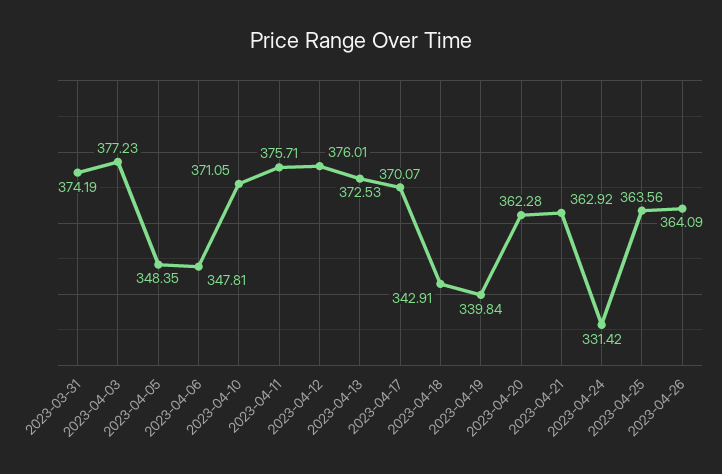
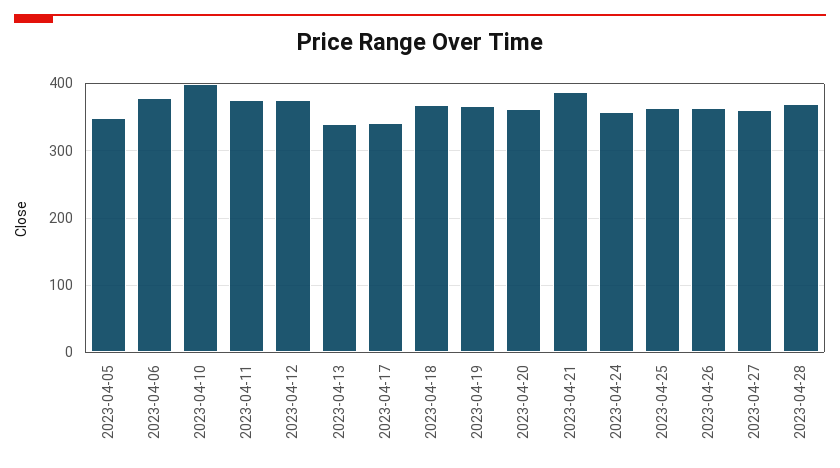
2023-03-31: 374.19 -> none
2023-04-03: 377.23 -> none
2023-04-06: 347.81 -> 380
2023-04-10: 371.05 -> 400
2023-04-13: 372.53 -> 340
2023-04-17: 370.07 -> 340
2023-04-18: 342.91 -> 370
2023-04-19: 339.84 -> 370
2023-04-21: 362.92 -> 390
2023-04-24: 331.42 -> 360
2023-04-27: none -> 360
2023-04-28: none -> 370

